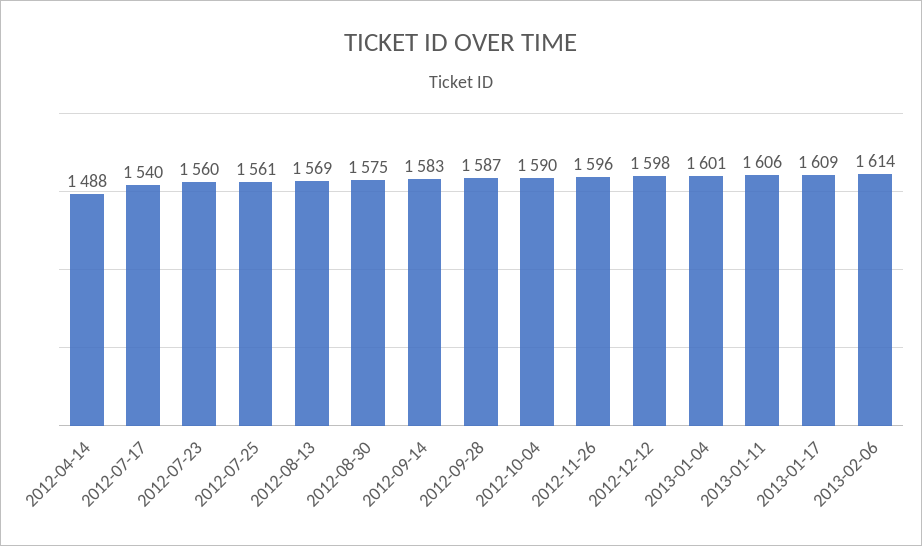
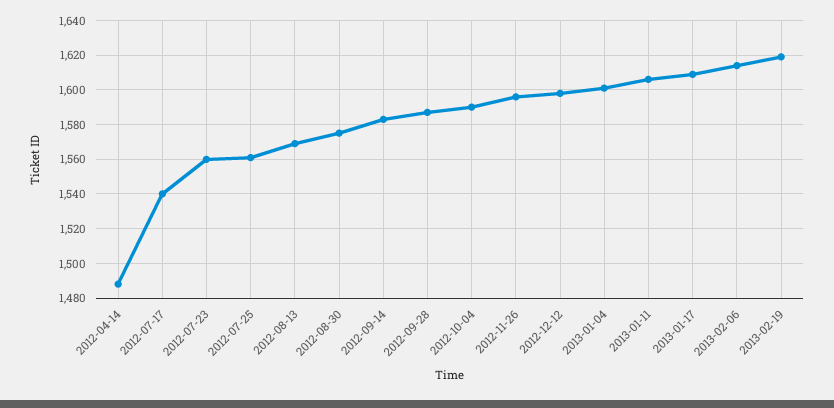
2013-02-19: none -> 1620

